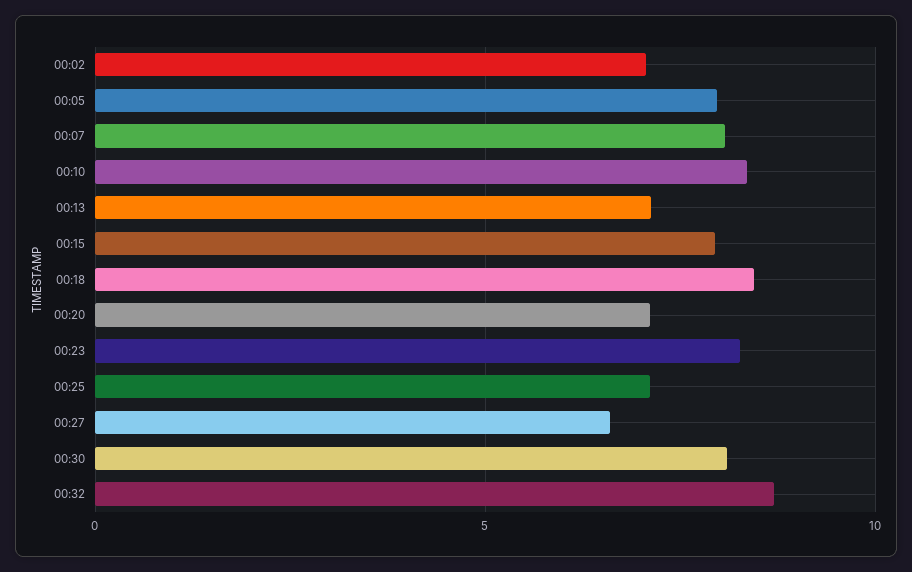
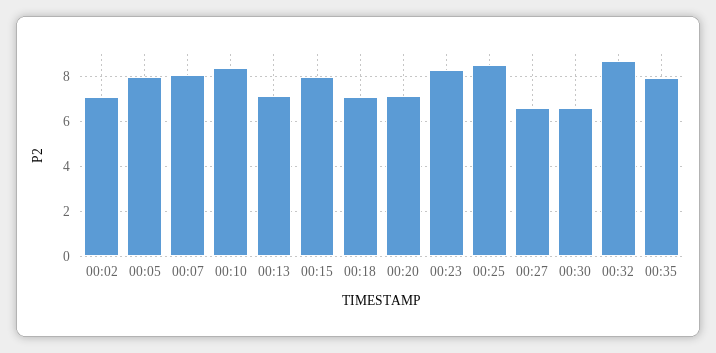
00:18: 8.5 -> 7
00:25: 7 -> 8.5
00:30: 8 -> 6.5
00:35: none -> 8

